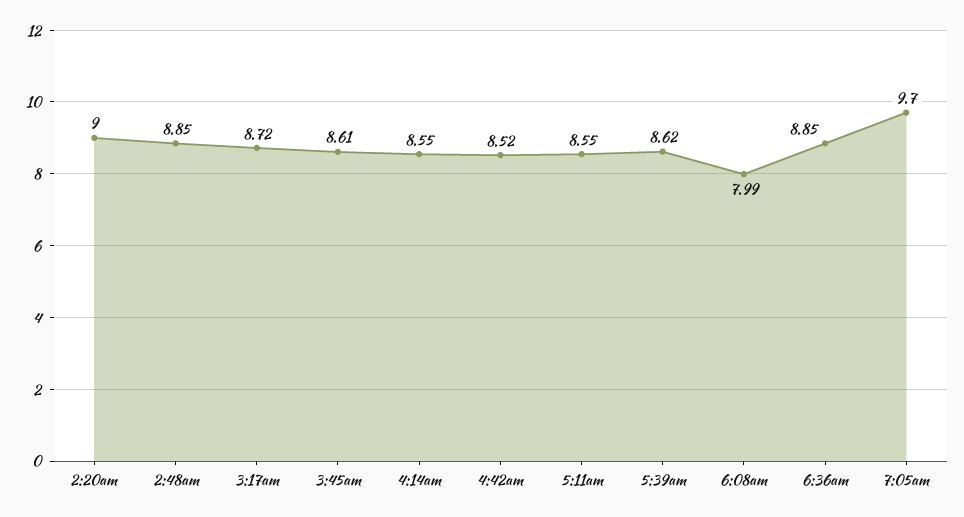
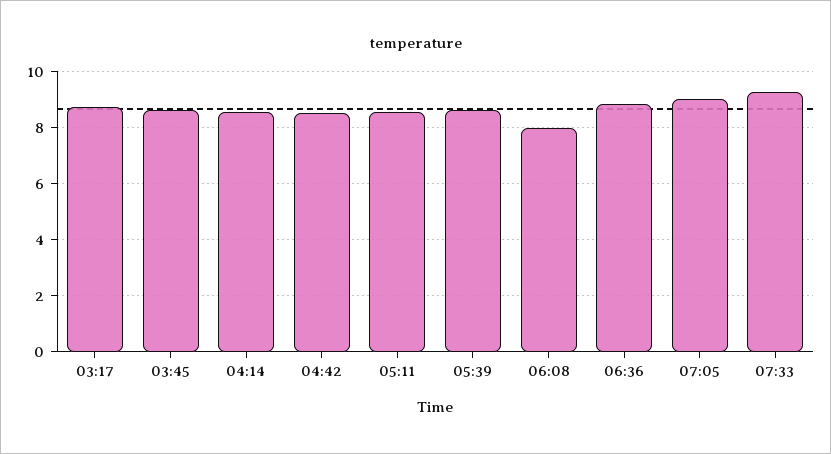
2:20am: 9 -> none
2:48am: 8.85 -> none
7:05am: 9.7 -> 9
07:33: none -> 9.25

